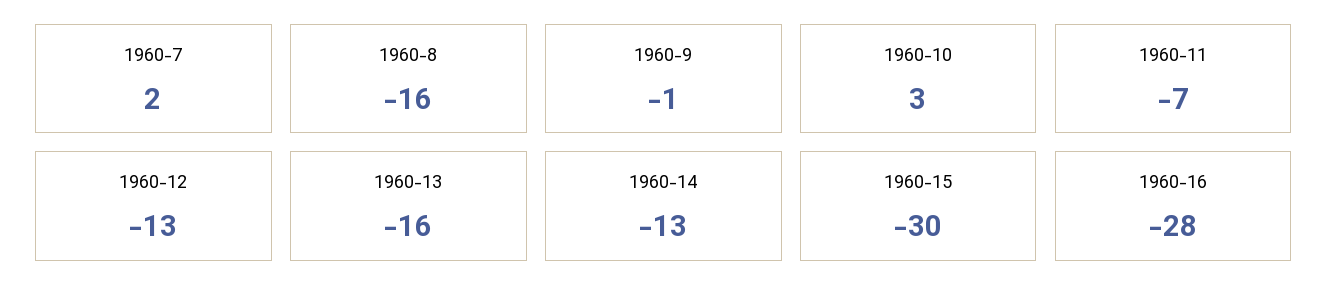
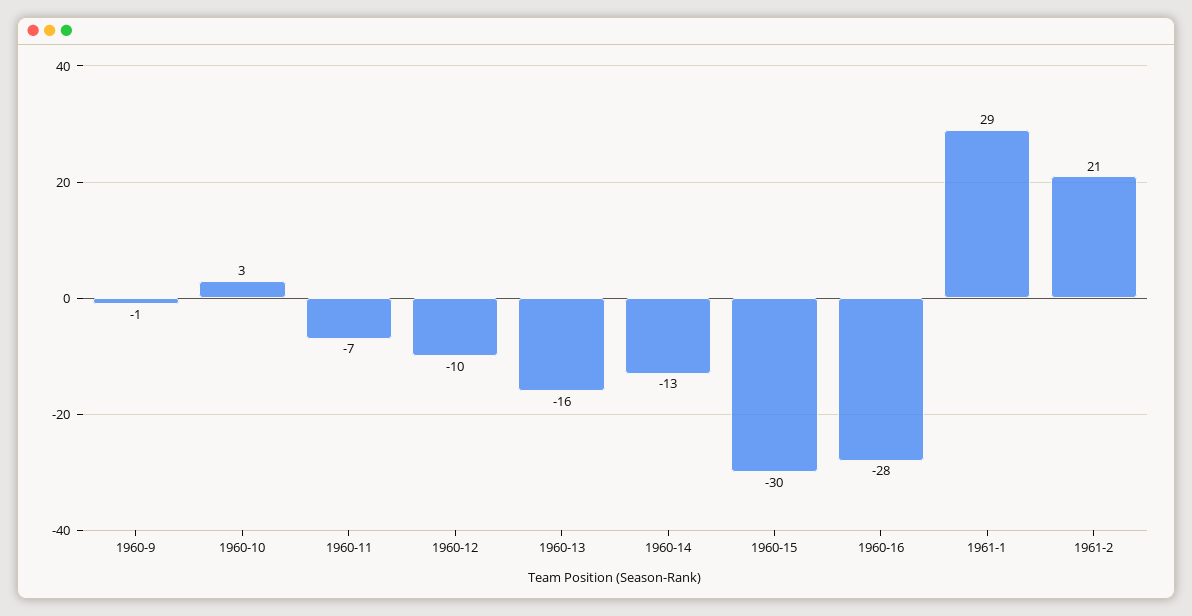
1960-7: 2 -> none
1960-8: -16 -> none
1960-12: -13 -> -10
1961-1: none -> 29
1961-2: none -> 21

